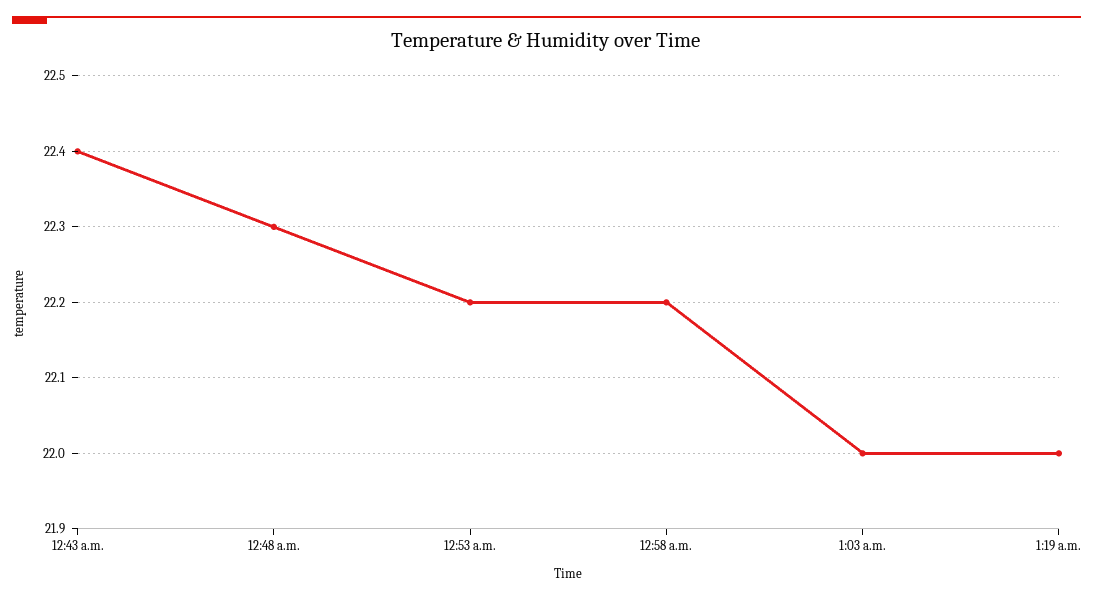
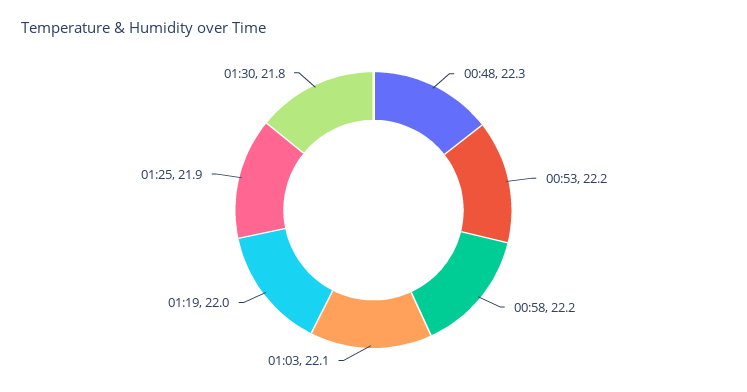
12:43 a.m.: 22.4 -> none
1:03 a.m.: 22 -> 22.1
01:25: none -> 21.9
01:30: none -> 21.8

